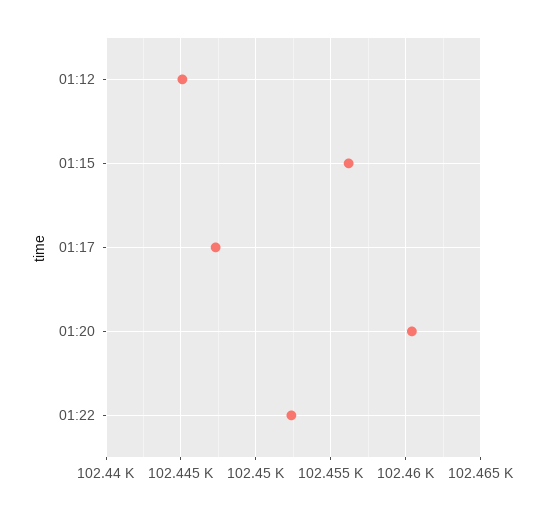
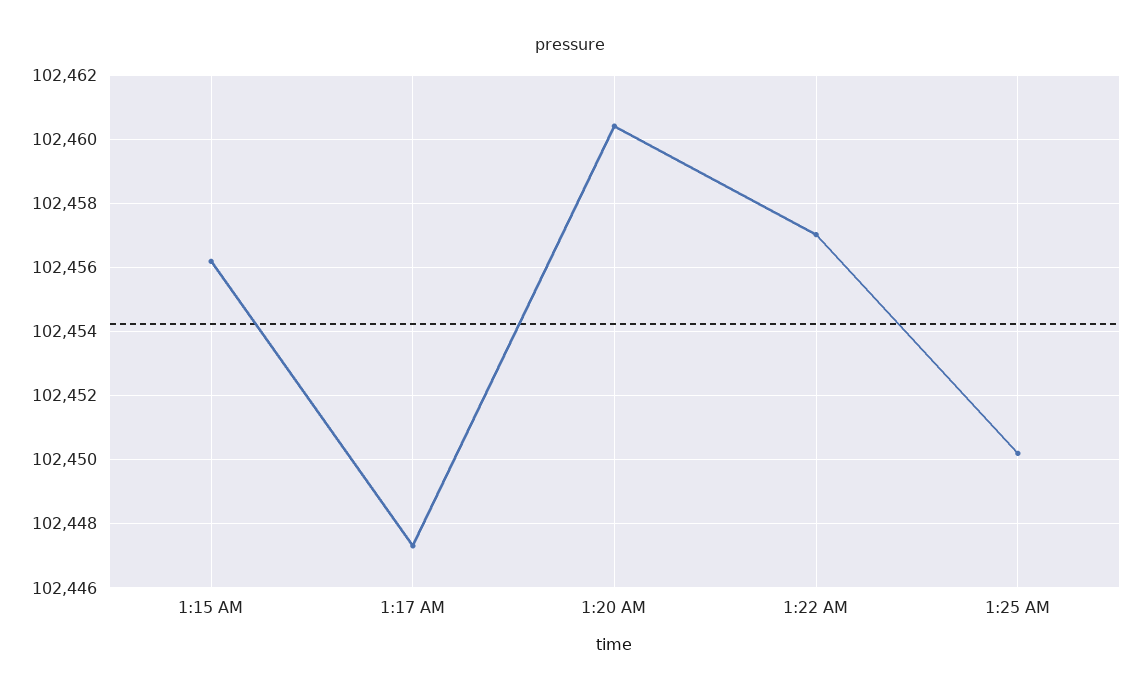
01:12: 102445 -> none
01:22: 102452.5 -> 102457
1:25 AM: none -> 102450.2

